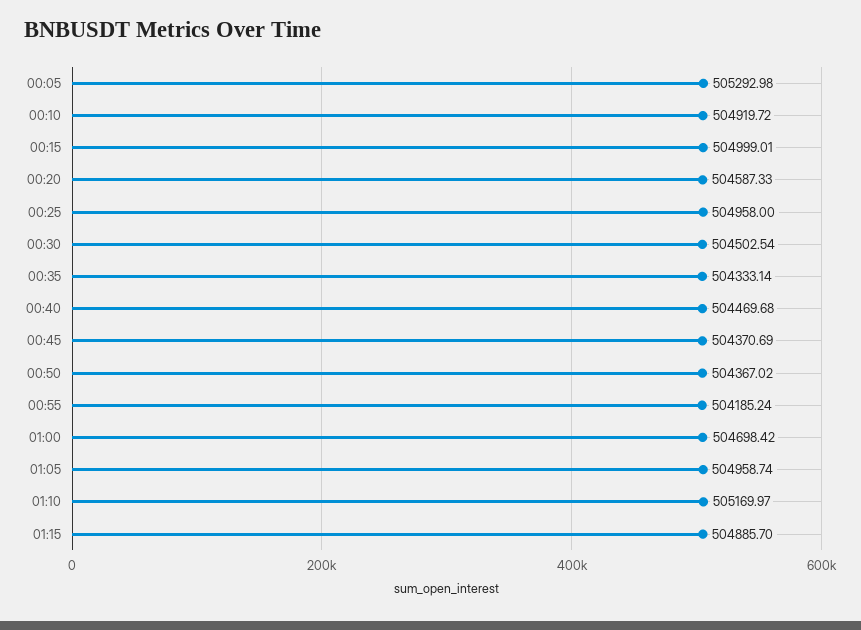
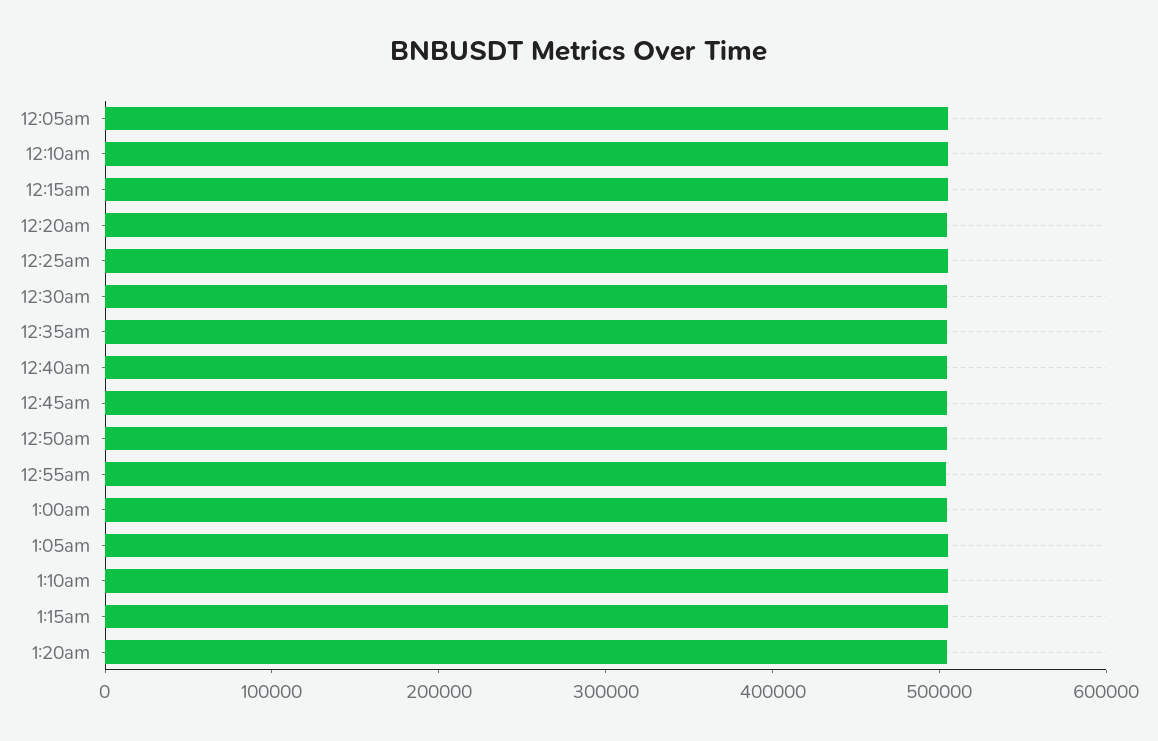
1:20am: none -> 500000

